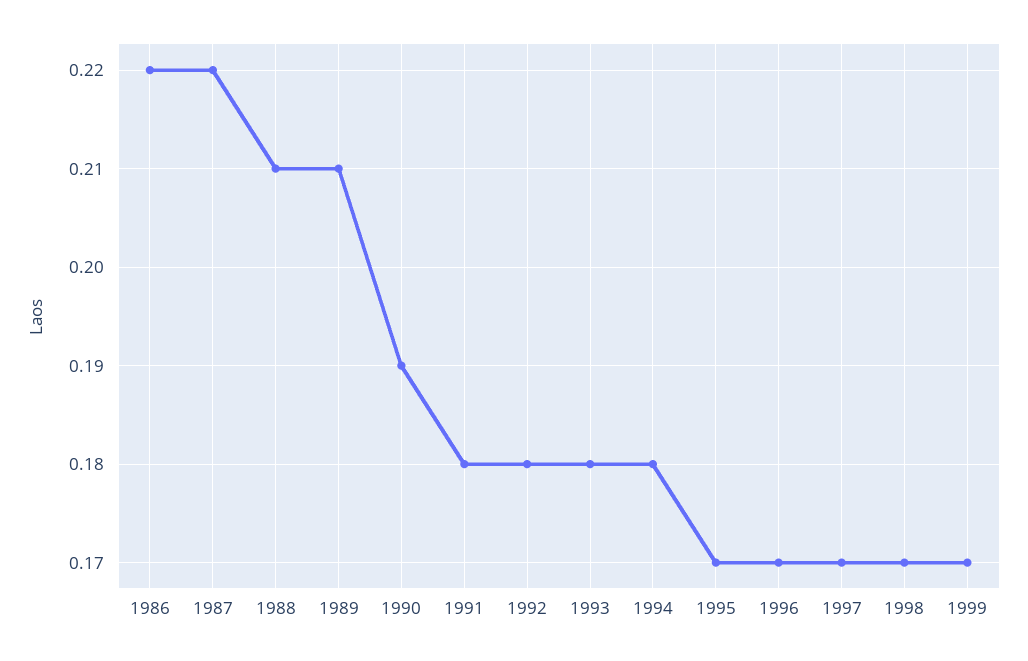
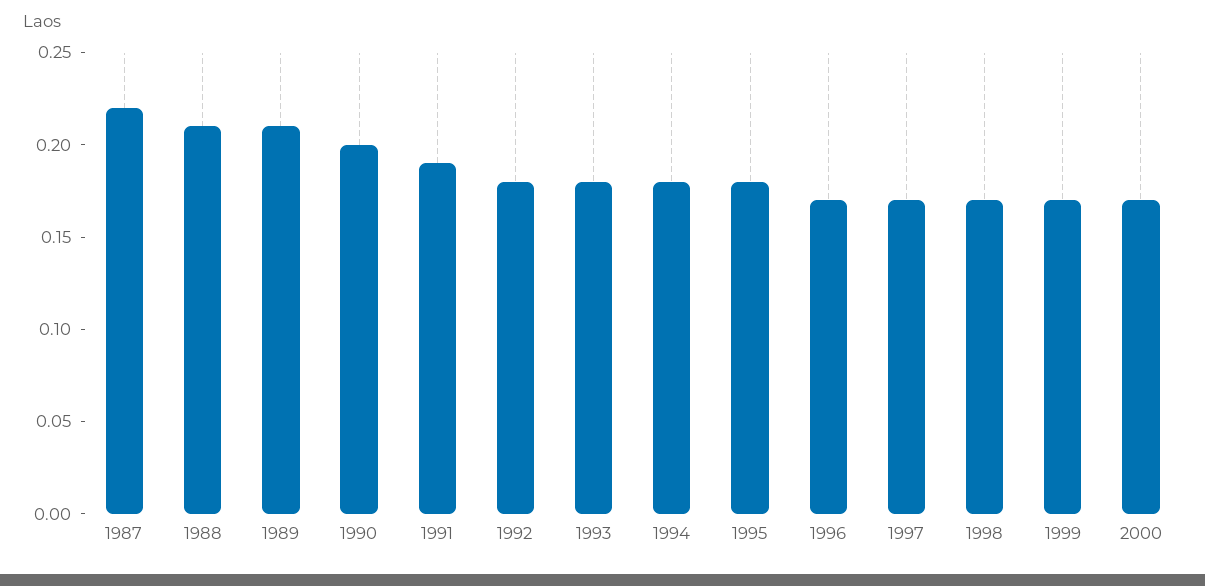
1986: 0.22 -> none
1990: 0.19 -> 0.2
1991: 0.18 -> 0.19
1995: 0.17 -> 0.18
2000: none -> 0.17

